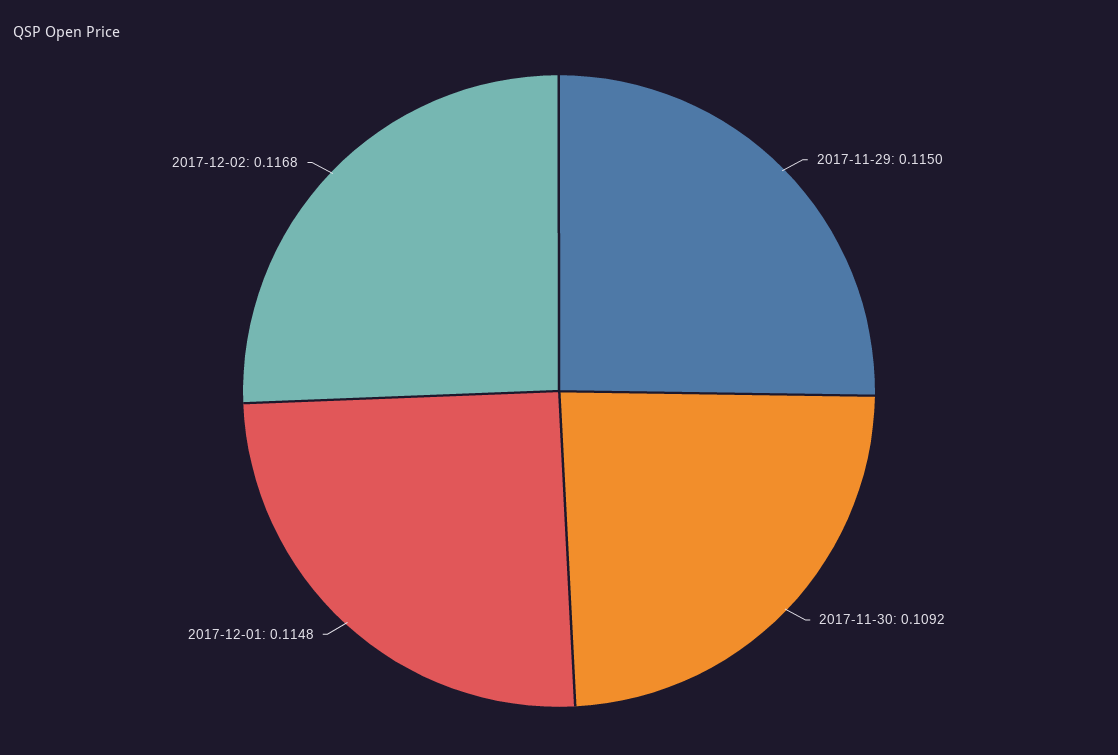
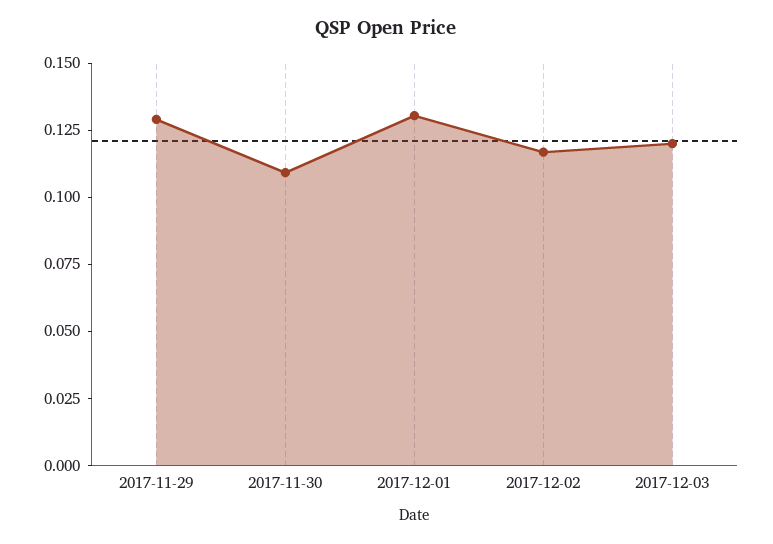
2017-11-29: 0.115 -> 0.13
2017-12-01: 0.1148 -> 0.13
2017-12-03: none -> 0.12

